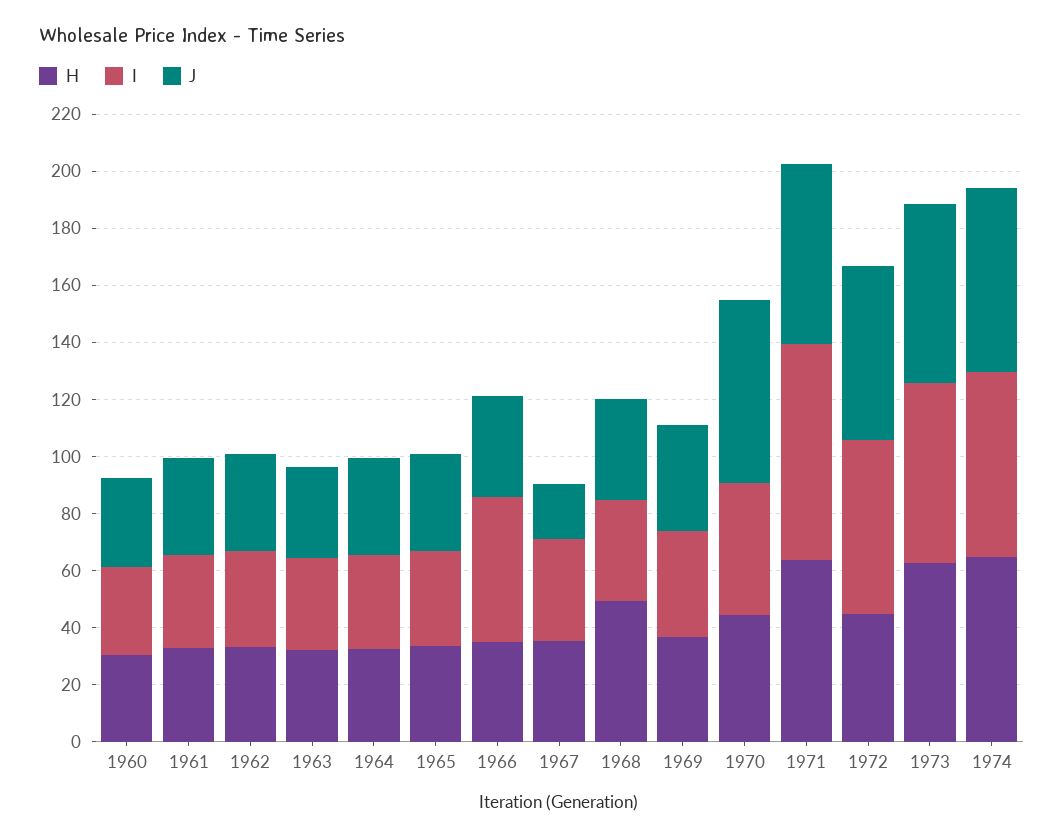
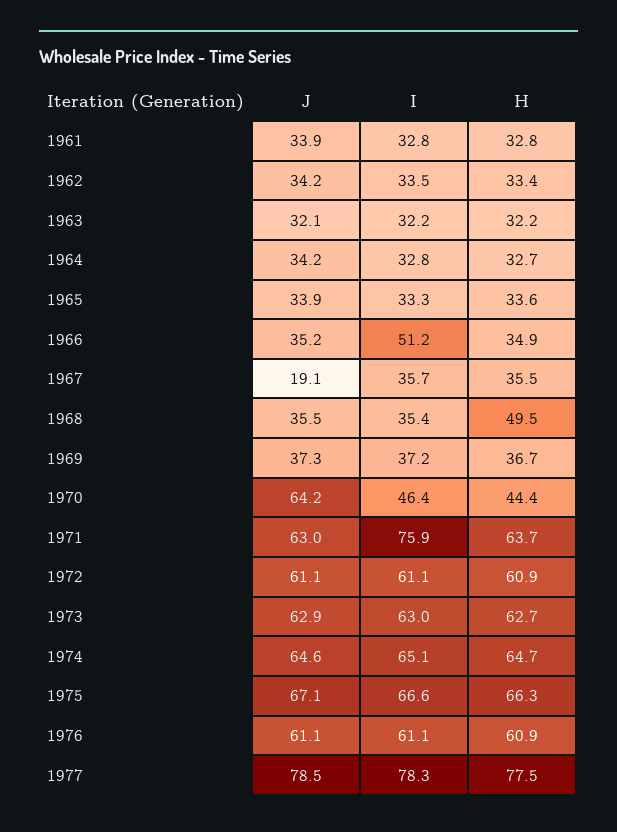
H, 1960: 30 -> none
I, 1960: 30 -> none
J, 1960: 30 -> none
H, 1972: 45 -> 60.9
J, 1975: none -> 67.1
I, 1975: none -> 66.6
H, 1975: none -> 66.3
J, 1976: none -> 61.1
I, 1976: none -> 61.1
H, 1976: none -> 60.9
J, 1977: none -> 78.5
I, 1977: none -> 78.3
H, 1977: none -> 77.5

